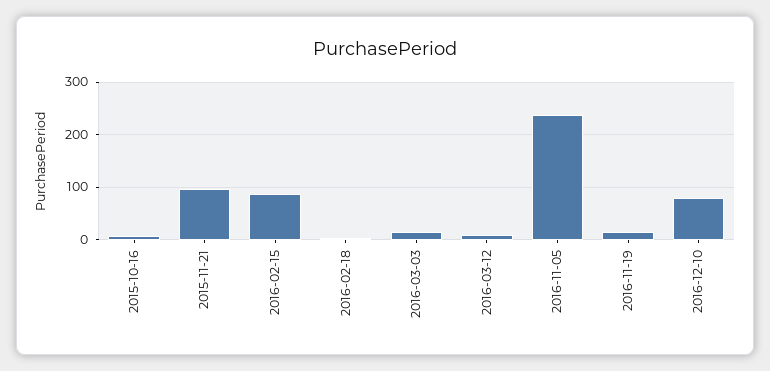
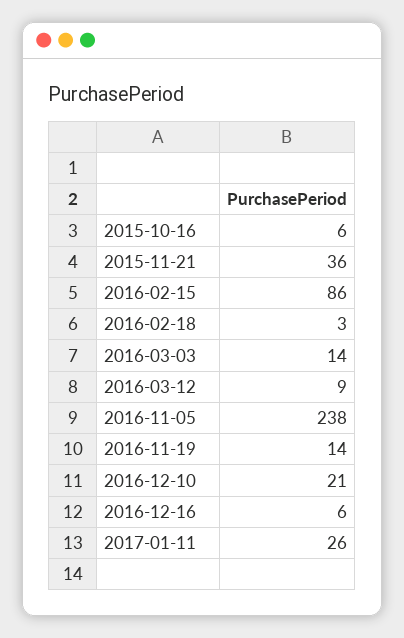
2015-11-21: 100 -> 36
2016-12-10: 80 -> 21
2016-12-16: none -> 6
2017-01-11: none -> 26

